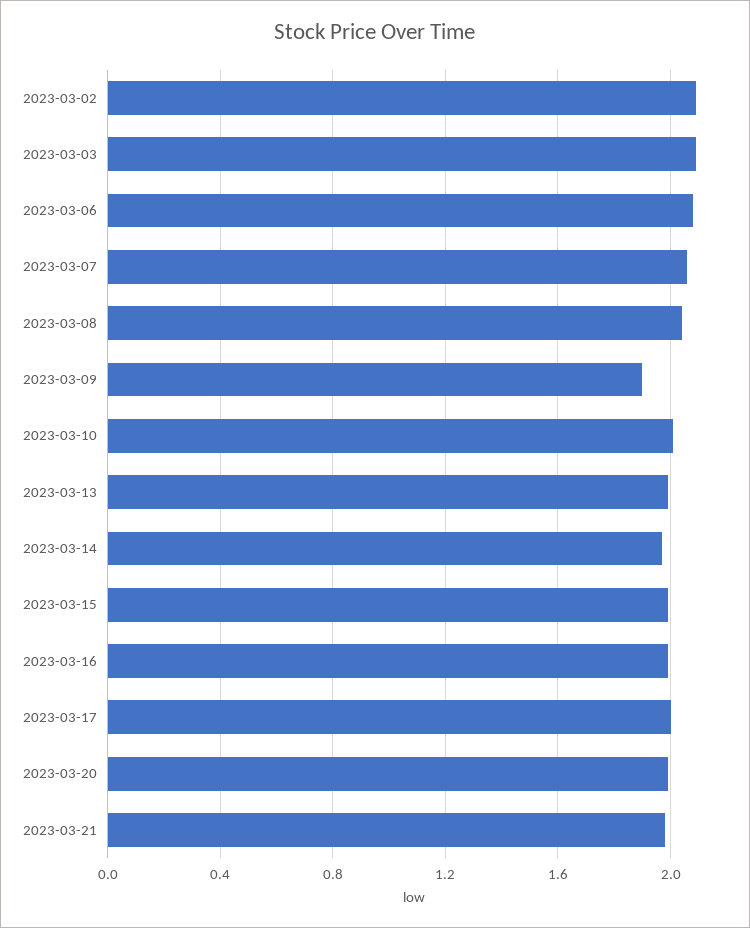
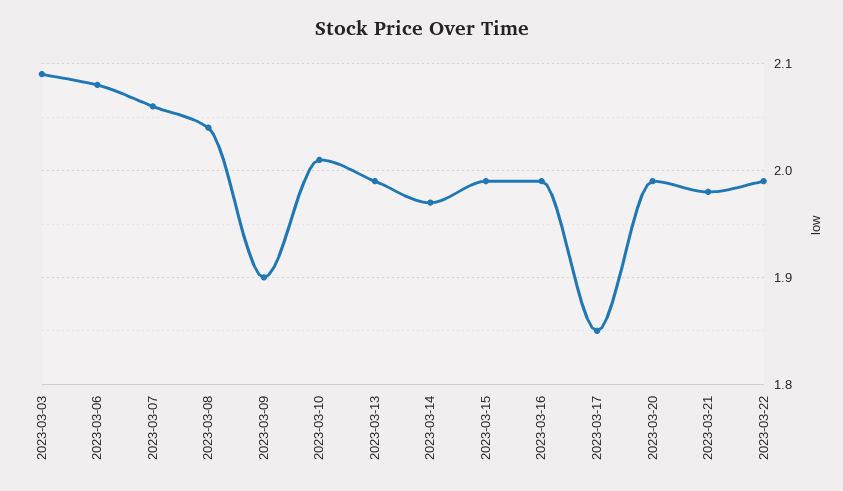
2023-03-02: 2.1 -> none
2023-03-17: 2 -> 1.85
2023-03-22: none -> 1.99

